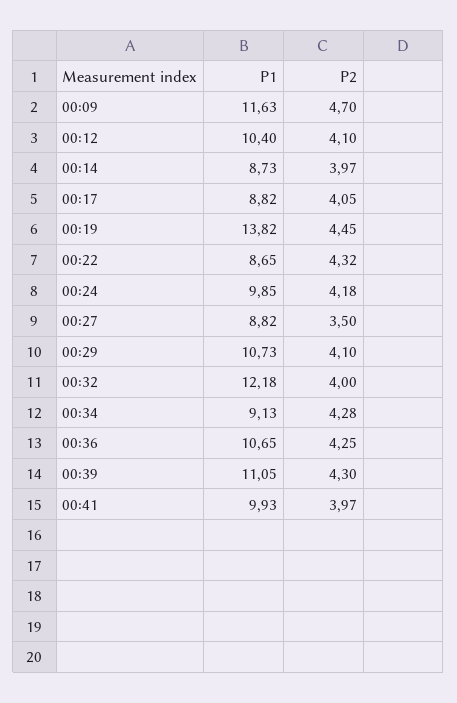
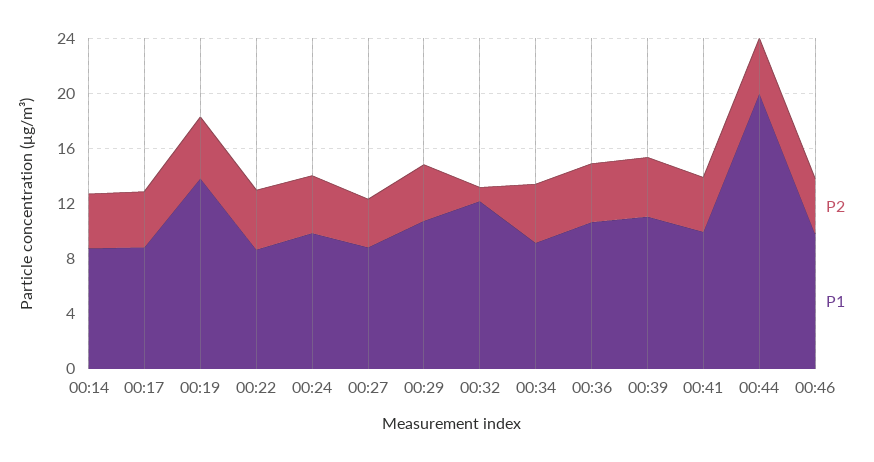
P1, 00:09: 11.63 -> none
P2, 00:09: 4.7 -> none
P1, 00:12: 10.4 -> none
P2, 00:12: 4.1 -> none
P2, 00:32: 4 -> 1
P2, 00:44: none -> 4
P1, 00:44: none -> 20
P2, 00:46: none -> 4
P1, 00:46: none -> 10

